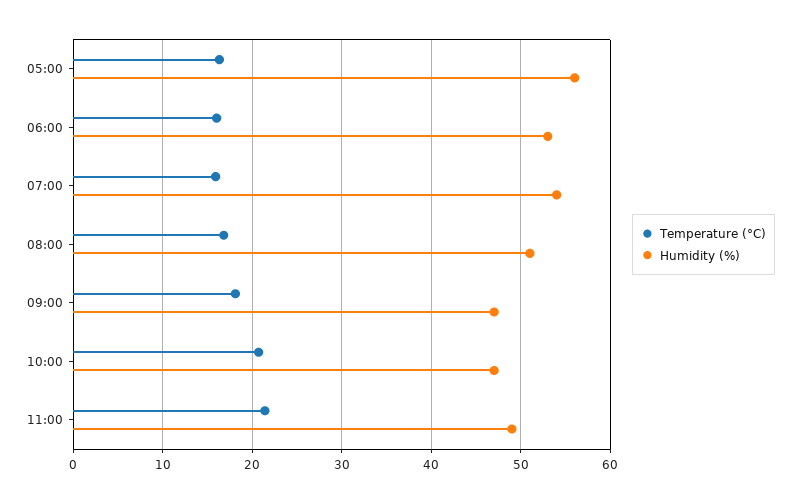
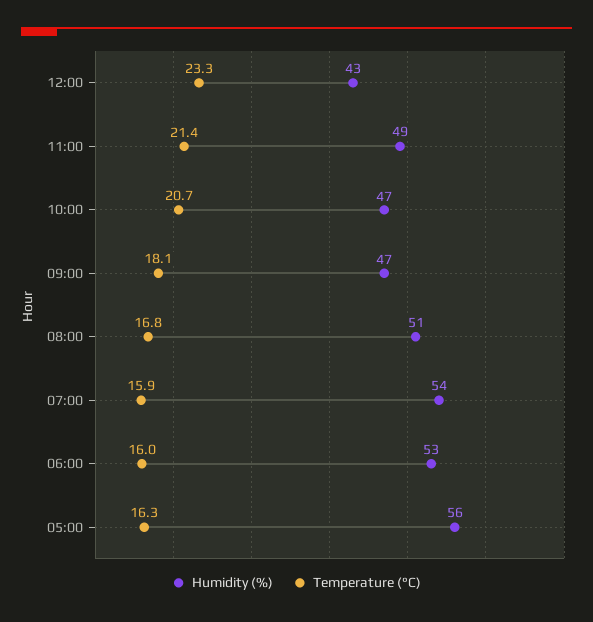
Humidity (%), 12:00: none -> 43
Temperature (°C), 12:00: none -> 23.3

